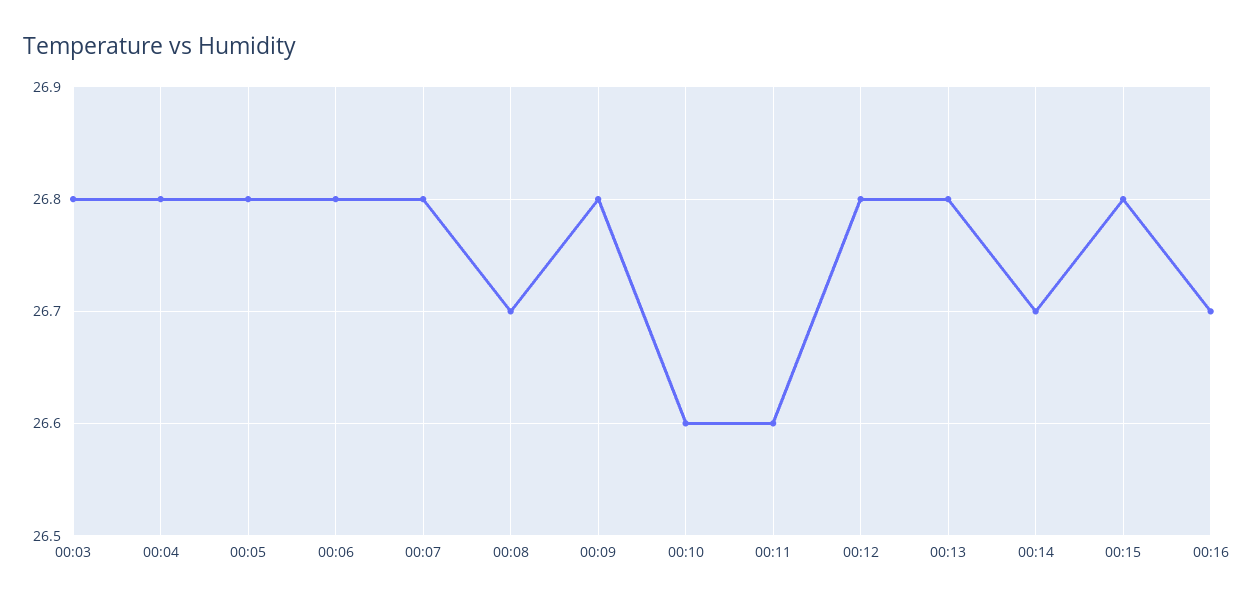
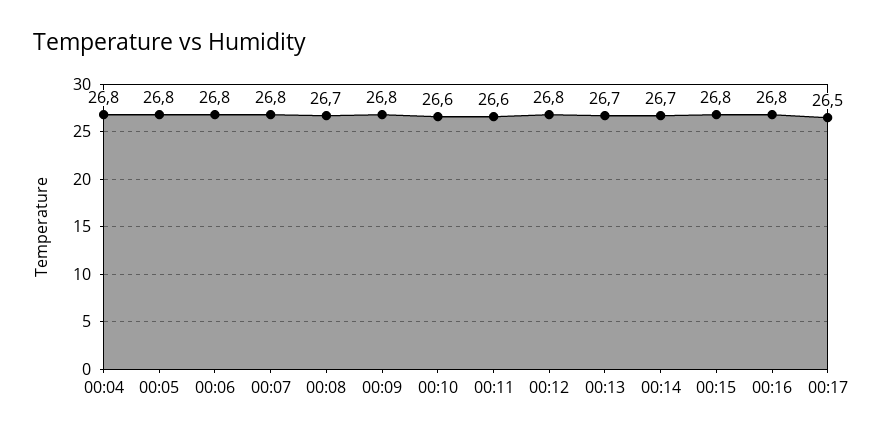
00:03: 26.8 -> none
00:13: 26.8 -> 26.7
00:16: 26.7 -> 26.8
00:17: none -> 26.5

